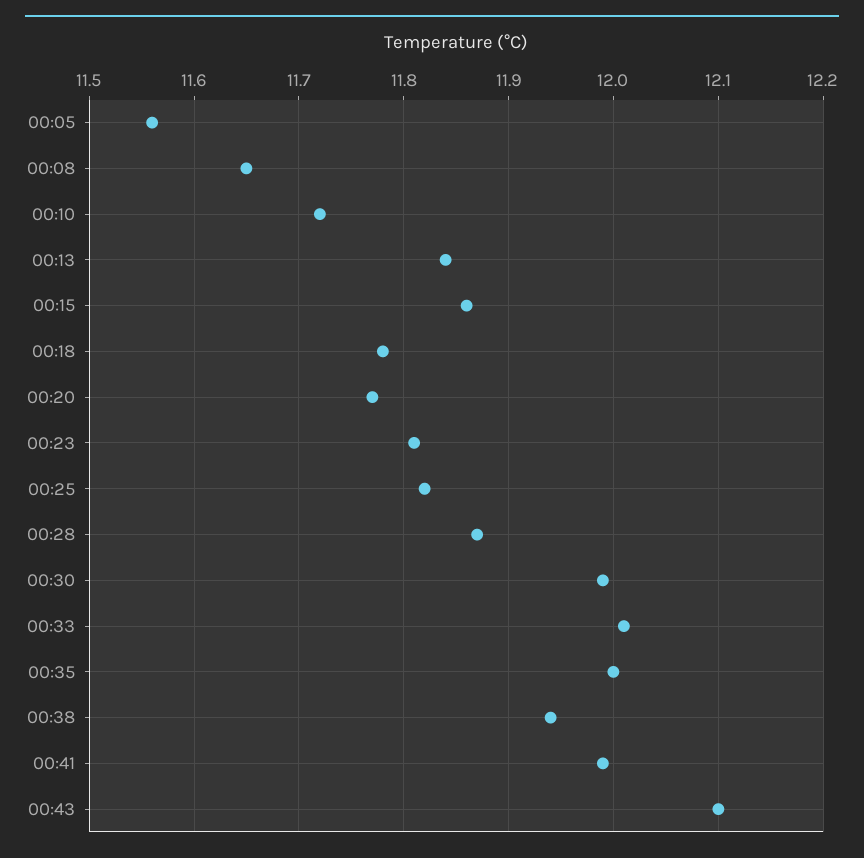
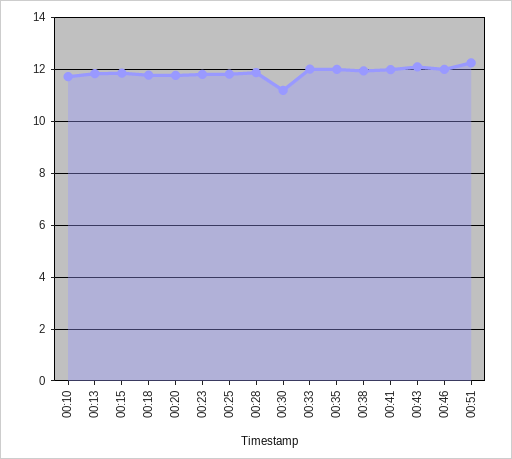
00:05: 11.56 -> none
00:08: 11.65 -> none
00:30: 11.99 -> 11.25
00:46: none -> 12
00:51: none -> 12.25

